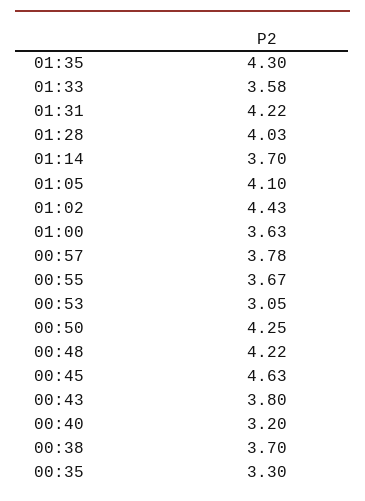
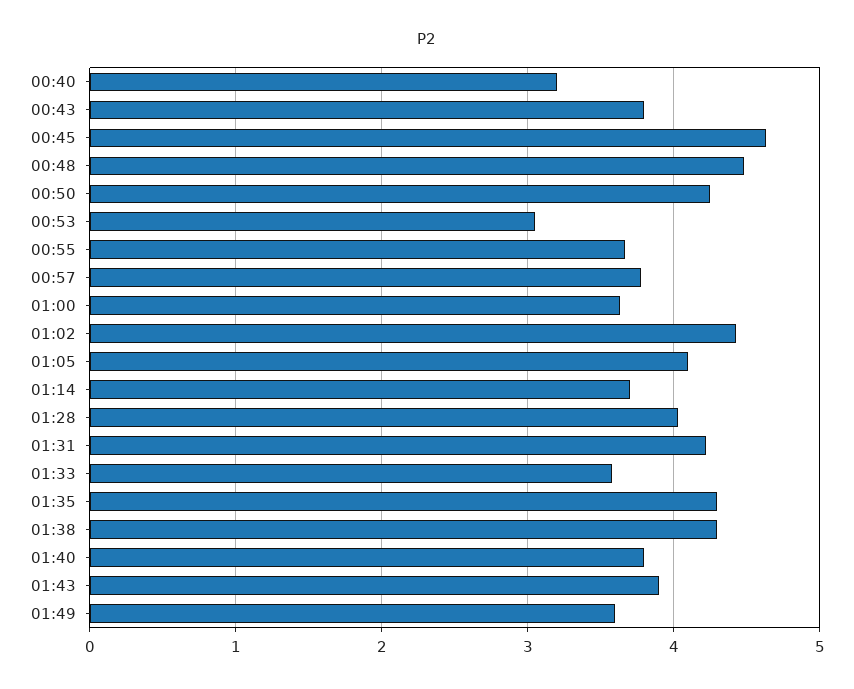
00:48: 4.22 -> 4.5
00:38: 3.7 -> none
00:35: 3.3 -> none
01:38: none -> 4.3
01:40: none -> 3.8
01:43: none -> 3.9
01:49: none -> 3.6

